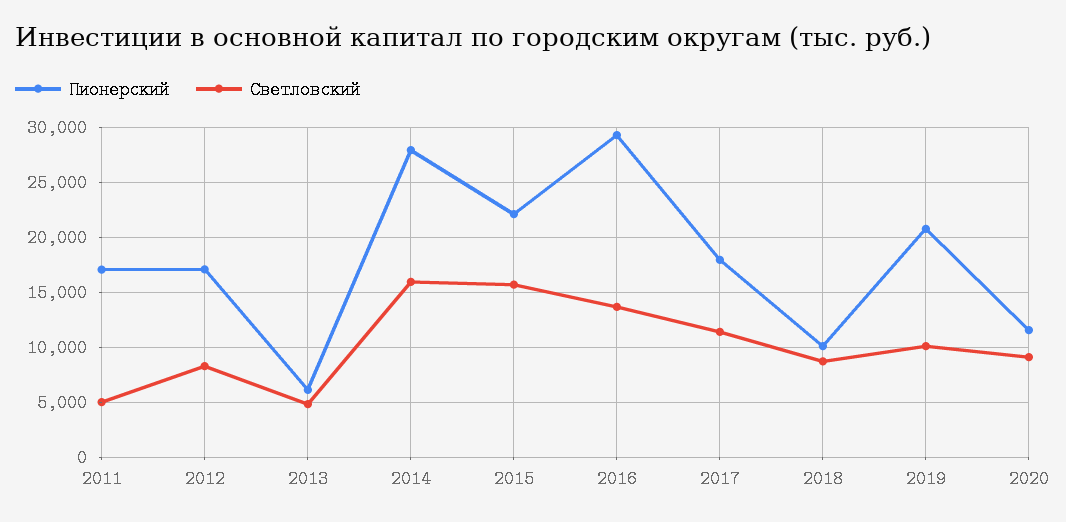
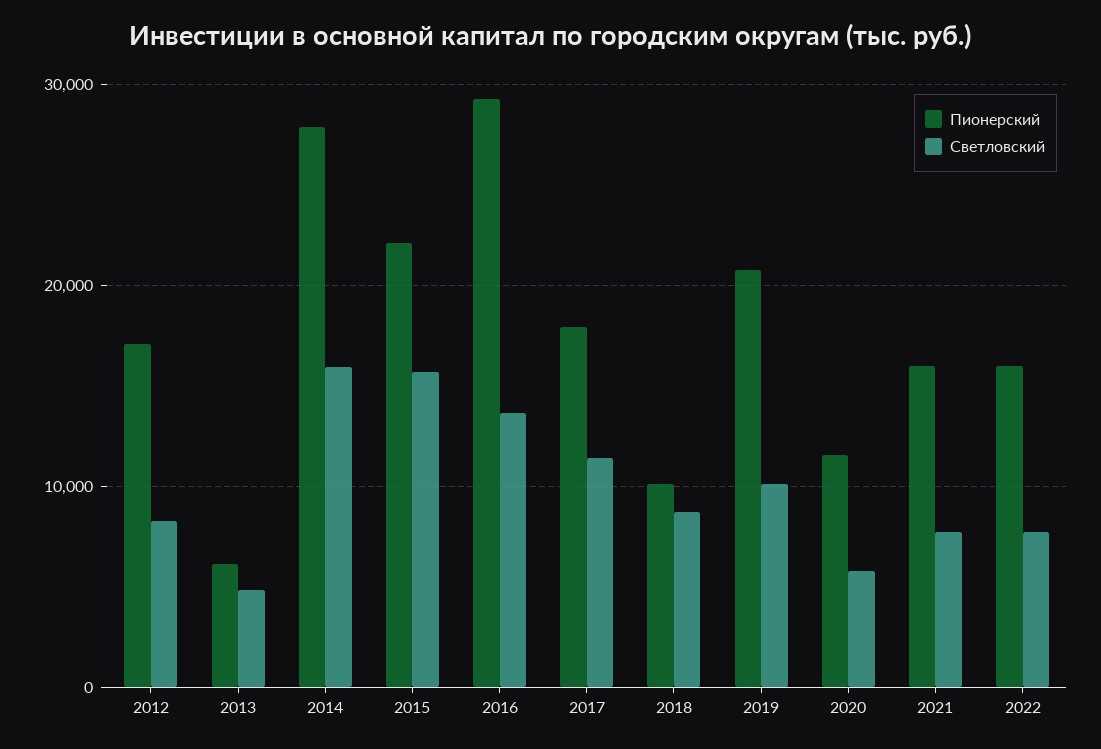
Пионерский, 2011: 17000 -> none
Светловский, 2011: 5000 -> none
Светловский, 2020: 9000 -> 6000
Пионерский, 2021: none -> 16000
Светловский, 2021: none -> 8000
Пионерский, 2022: none -> 16000
Светловский, 2022: none -> 8000

